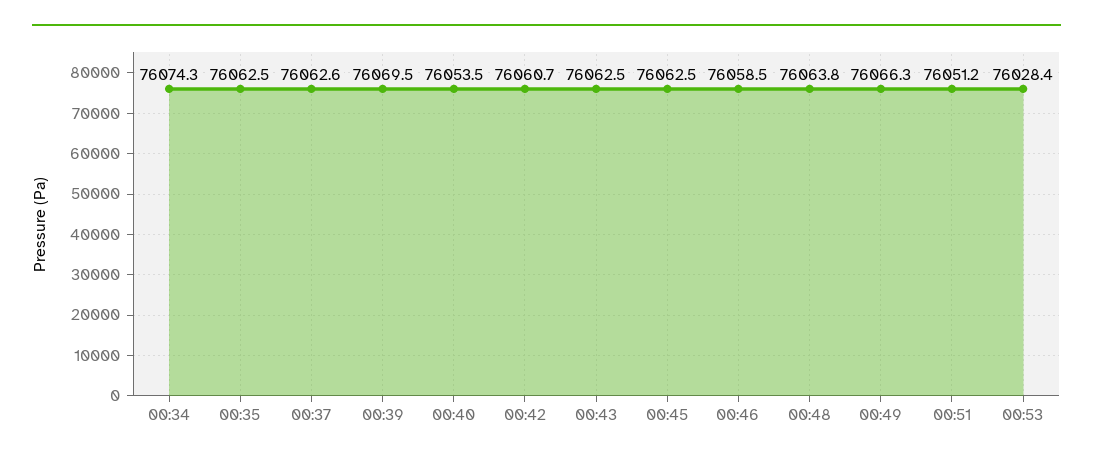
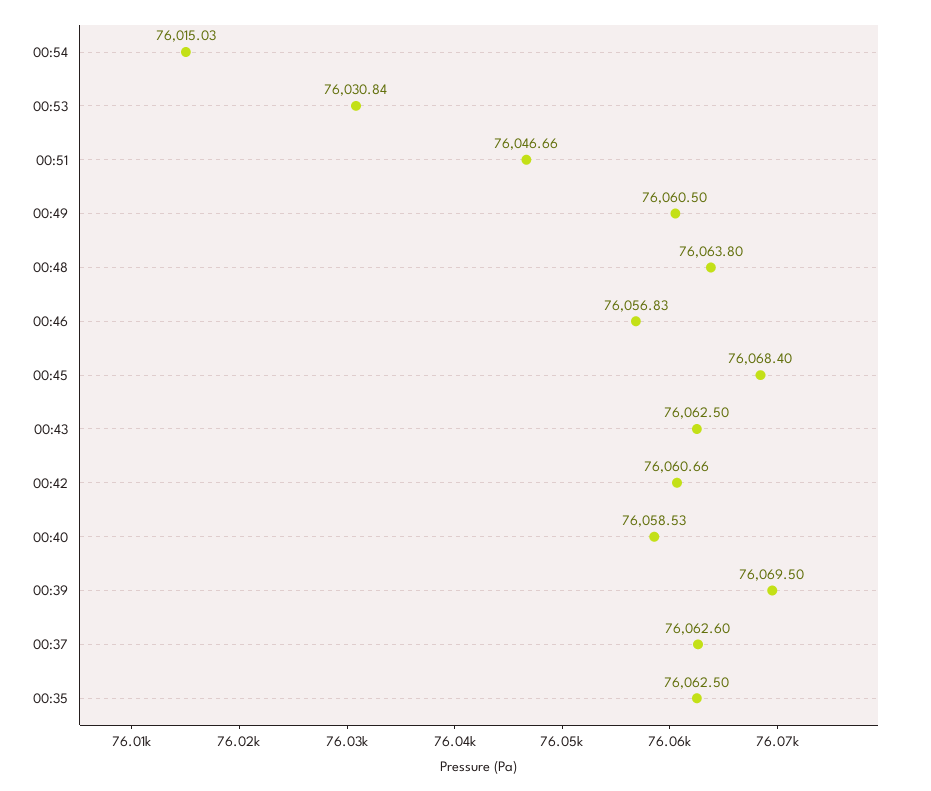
00:34: 76074.3 -> none
00:40: 76053.5 -> 76058.53
00:45: 76062.5 -> 76068.4
00:46: 76058.5 -> 76056.83
00:49: 76066.3 -> 76060.5
00:51: 76051.2 -> 76046.66
00:53: 76028.4 -> 76030.84
00:54: none -> 76015.03

